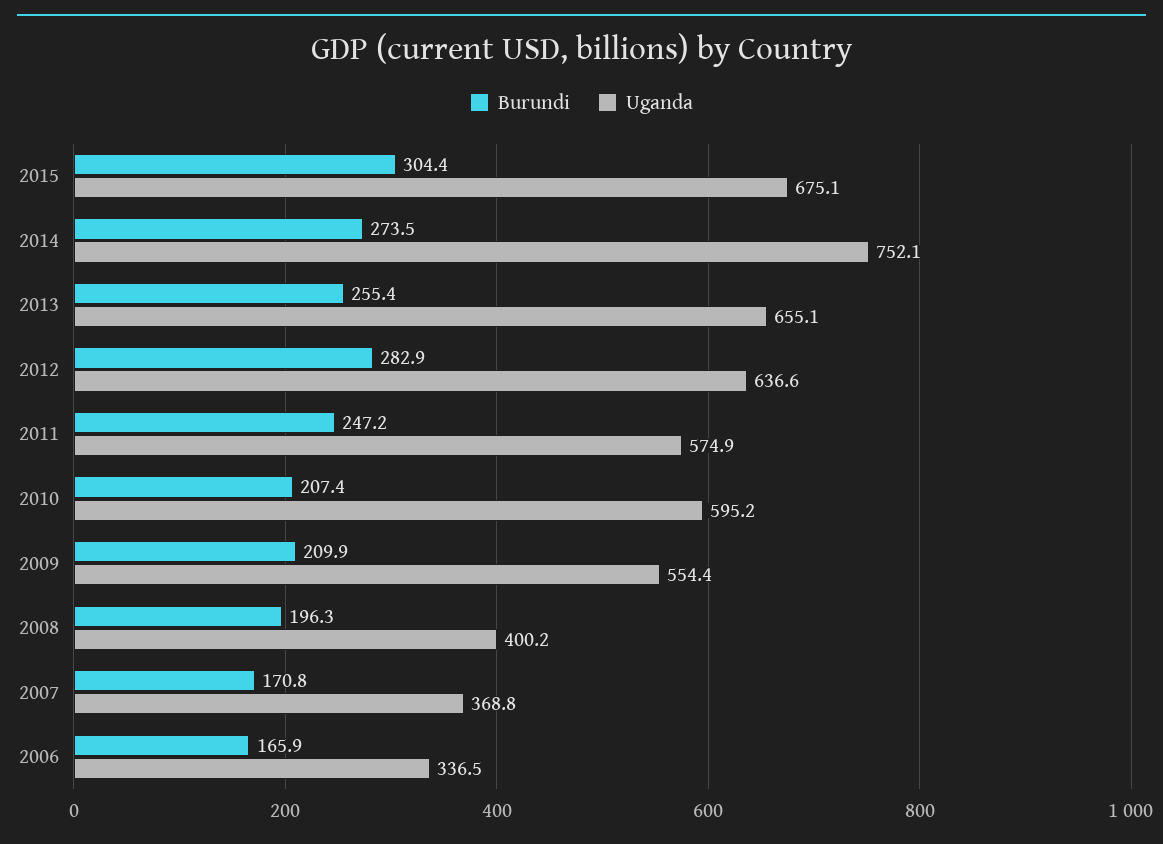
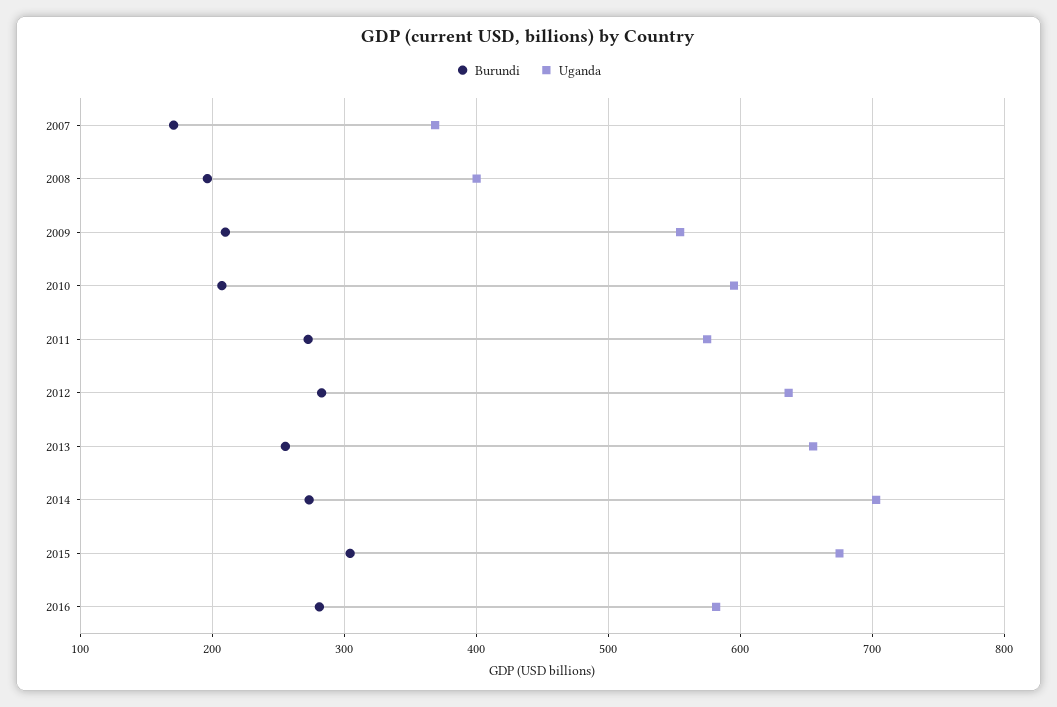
Uganda, 2014: 752.1 -> 700
Burundi, 2011: 247.2 -> 270
Burundi, 2006: 165.9 -> none
Uganda, 2006: 336.5 -> none
Burundi, 2016: none -> 280
Uganda, 2016: none -> 580

